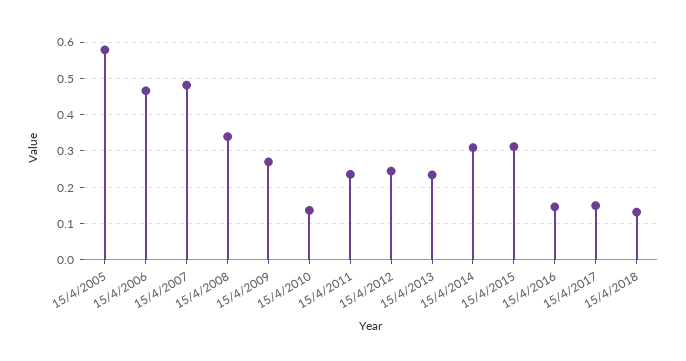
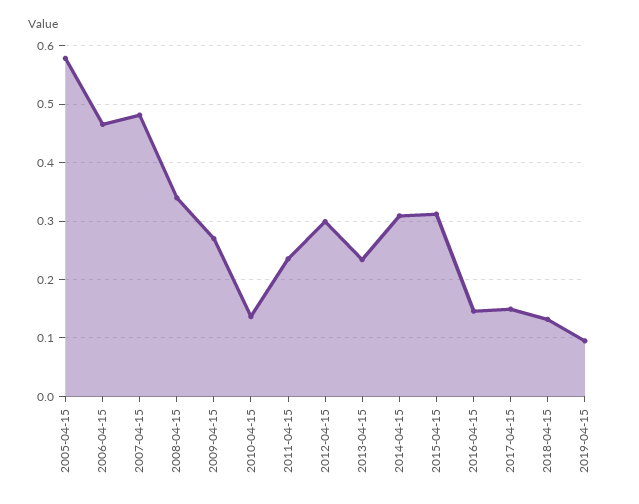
15/4/2012: 0.24 -> 0.3
2019-04-15: none -> 0.1

